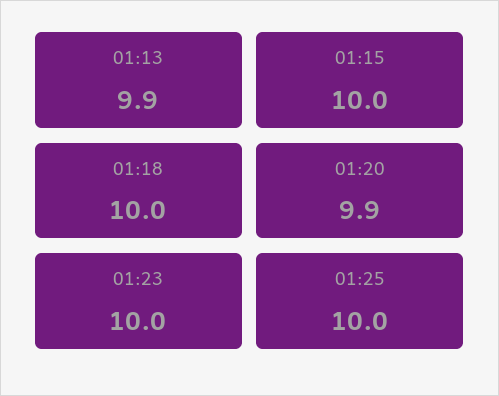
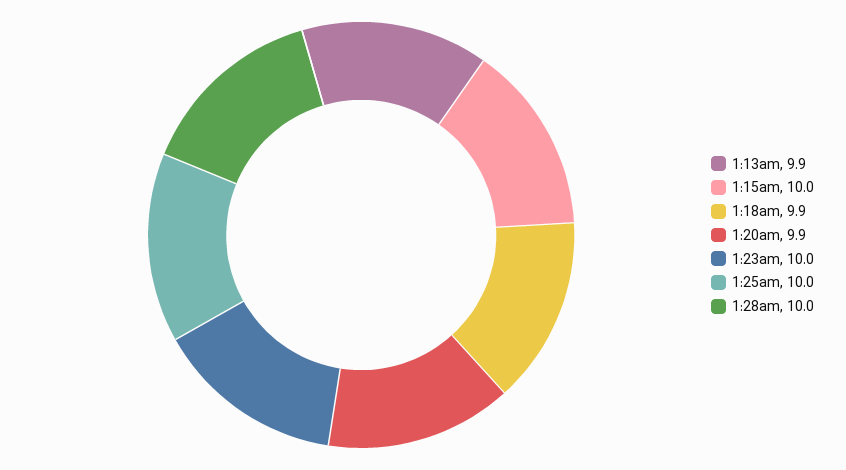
01:18: 10 -> 9.9
1:28am: none -> 10

